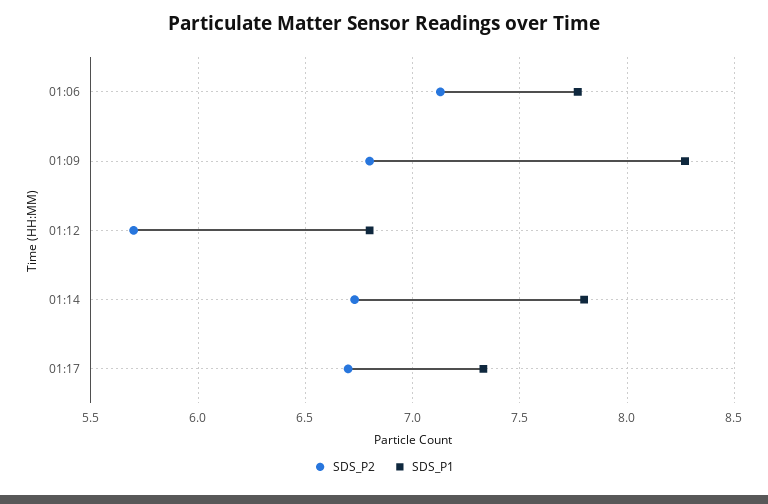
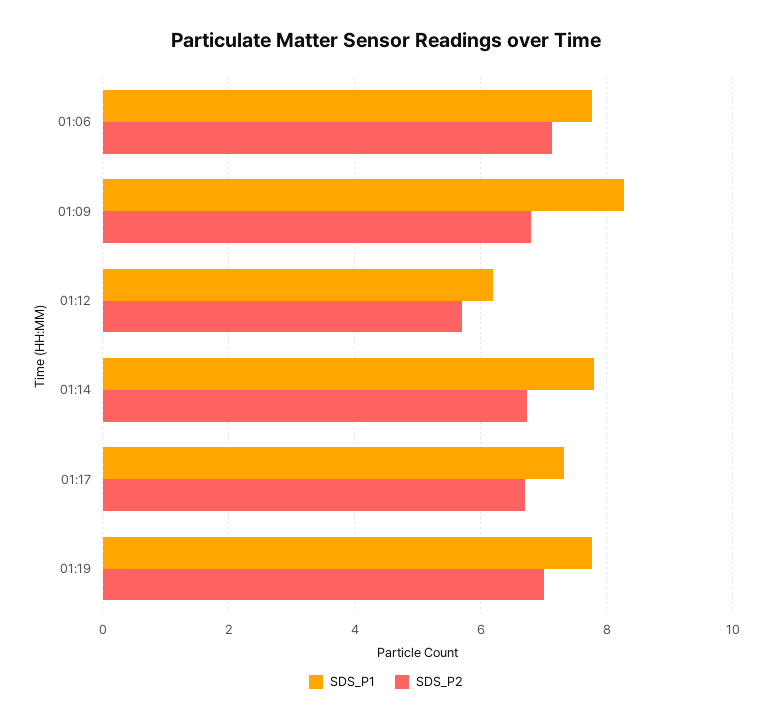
SDS_P1, 01:12: 6.8 -> 6.2
SDS_P1, 01:19: none -> 7.8
SDS_P2, 01:19: none -> 7

